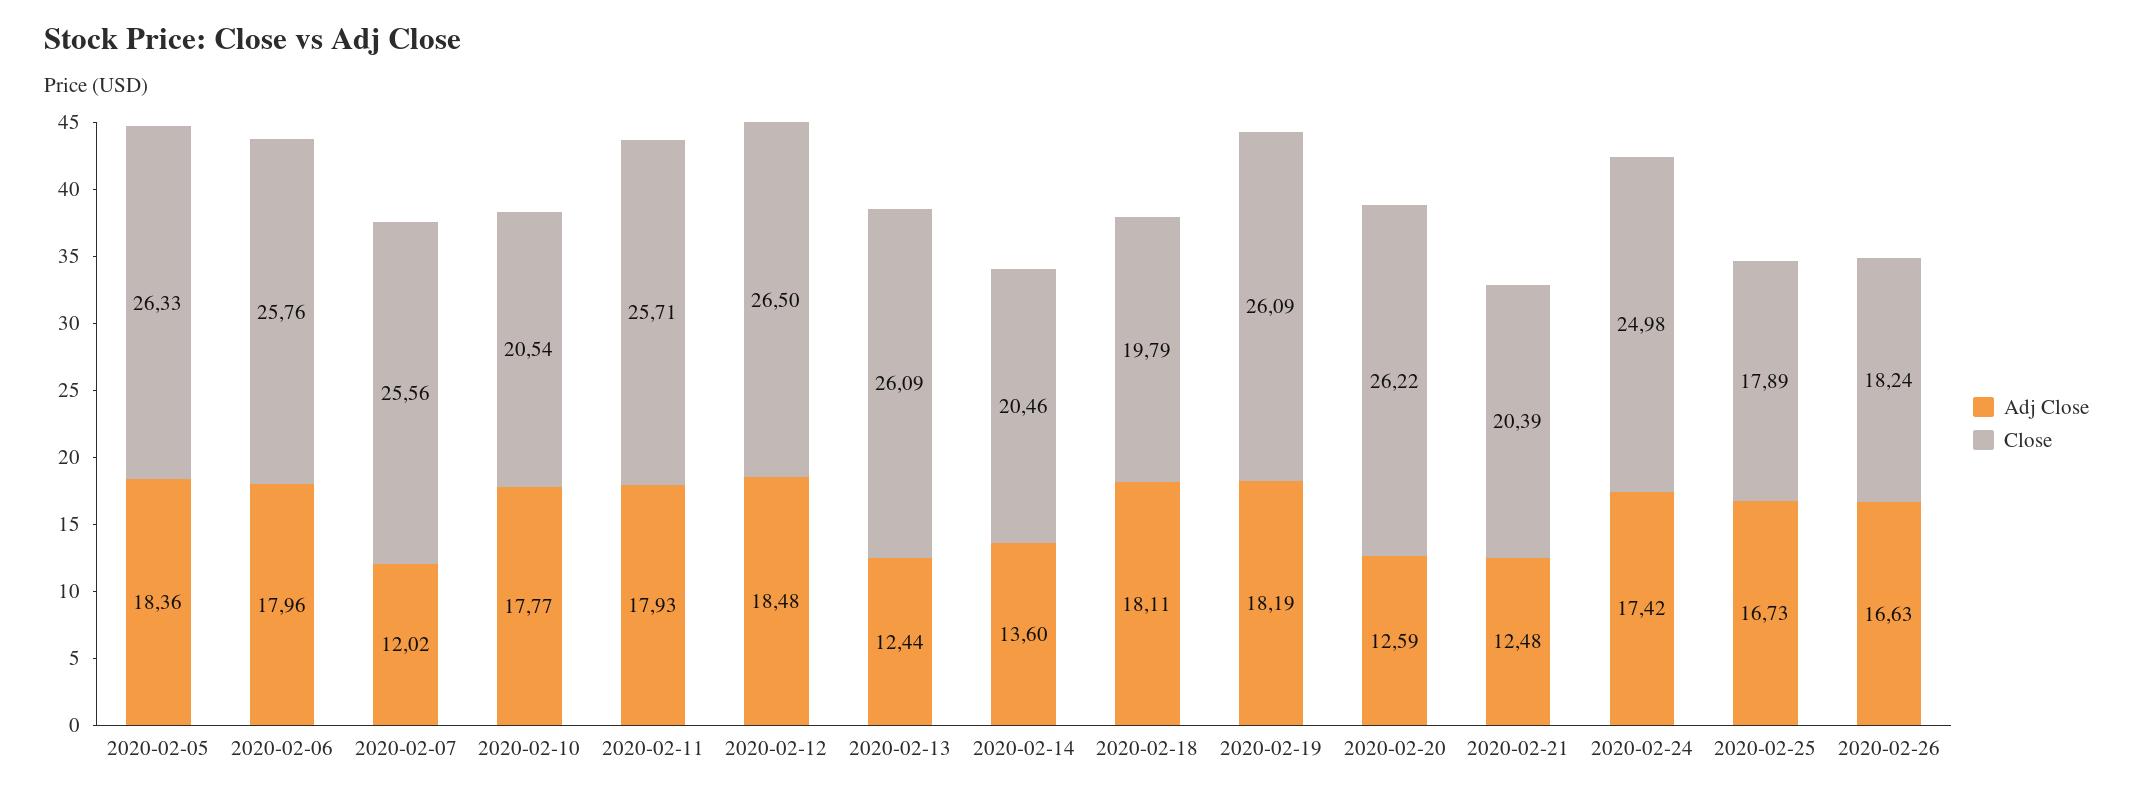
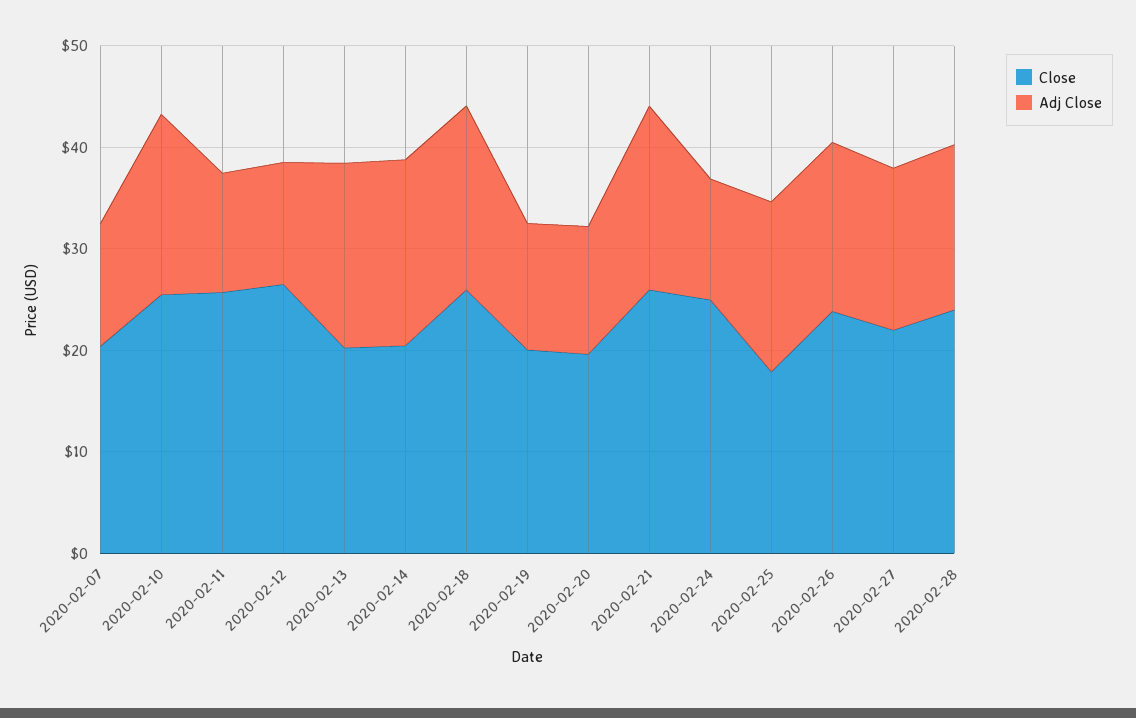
Adj Close, 2020-02-05: 18.36 -> none
Close, 2020-02-05: 26.33 -> none
Adj Close, 2020-02-06: 17.96 -> none
Close, 2020-02-06: 25.76 -> none
Close, 2020-02-07: 25.56 -> 20
Close, 2020-02-10: 20.54 -> 26
Adj Close, 2020-02-11: 17.93 -> 12
Adj Close, 2020-02-12: 18.48 -> 12
Adj Close, 2020-02-13: 12.44 -> 18
Close, 2020-02-13: 26.09 -> 20
Adj Close, 2020-02-14: 13.6 -> 18
Close, 2020-02-18: 19.79 -> 26
Adj Close, 2020-02-19: 18.19 -> 12
Close, 2020-02-19: 26.09 -> 20
Close, 2020-02-20: 26.22 -> 20
Adj Close, 2020-02-21: 12.48 -> 18
Close, 2020-02-21: 20.39 -> 26
Adj Close, 2020-02-24: 17.42 -> 12
Close, 2020-02-26: 18.24 -> 24
Close, 2020-02-27: none -> 22
Adj Close, 2020-02-27: none -> 16
Close, 2020-02-28: none -> 24
Adj Close, 2020-02-28: none -> 16

